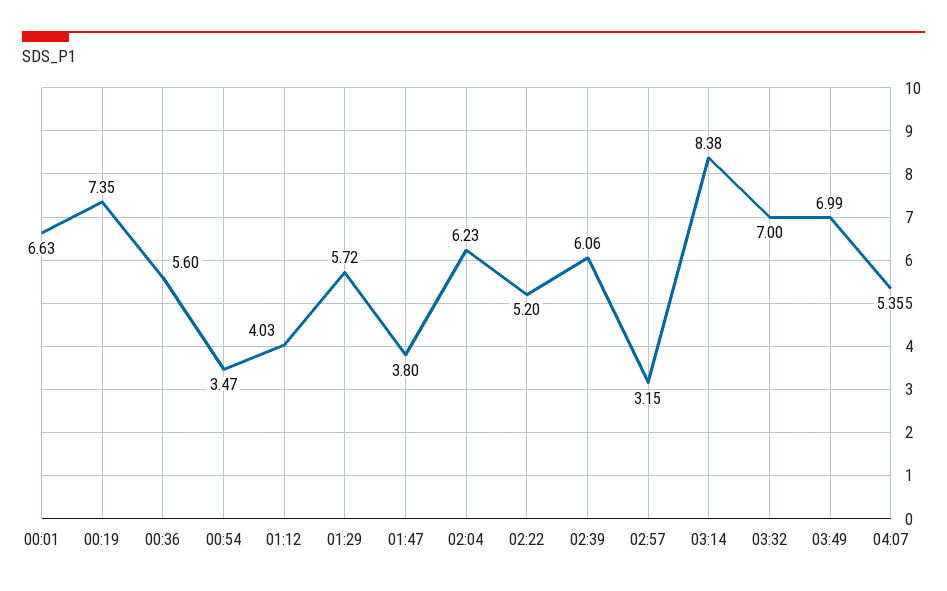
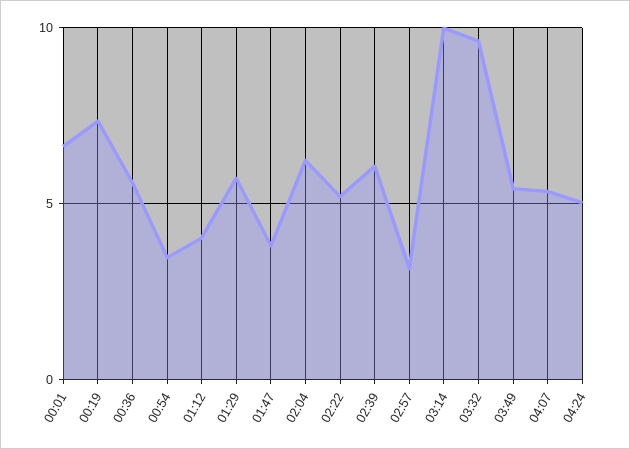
03:14: 8.38 -> 10
03:32: 7 -> 9.5
03:49: 6.99 -> 5.5
04:24: none -> 5

